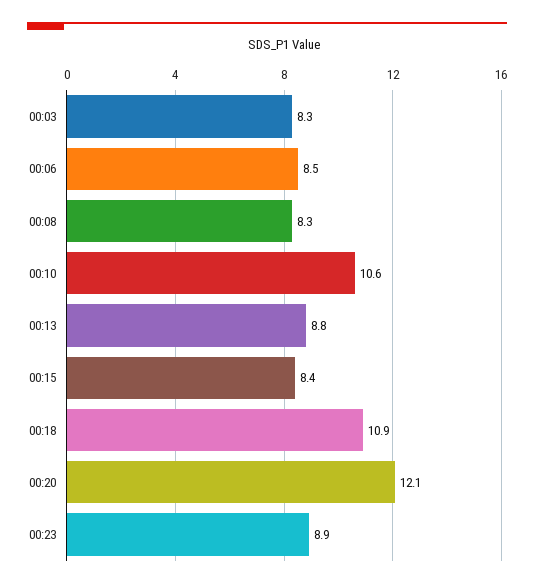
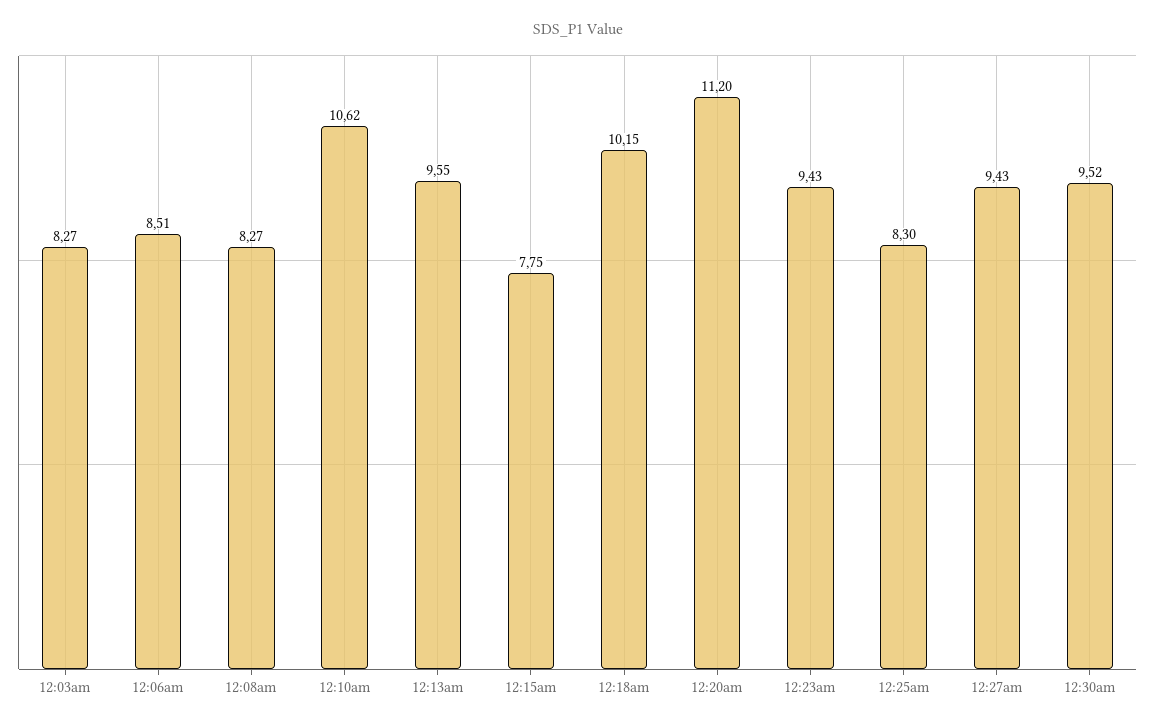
00:13: 8.8 -> 9.55
00:15: 8.4 -> 7.75
00:18: 10.9 -> 10.15
00:20: 12.1 -> 11.2
00:23: 8.9 -> 9.43
12:25am: none -> 8.3
12:27am: none -> 9.43
12:30am: none -> 9.52

